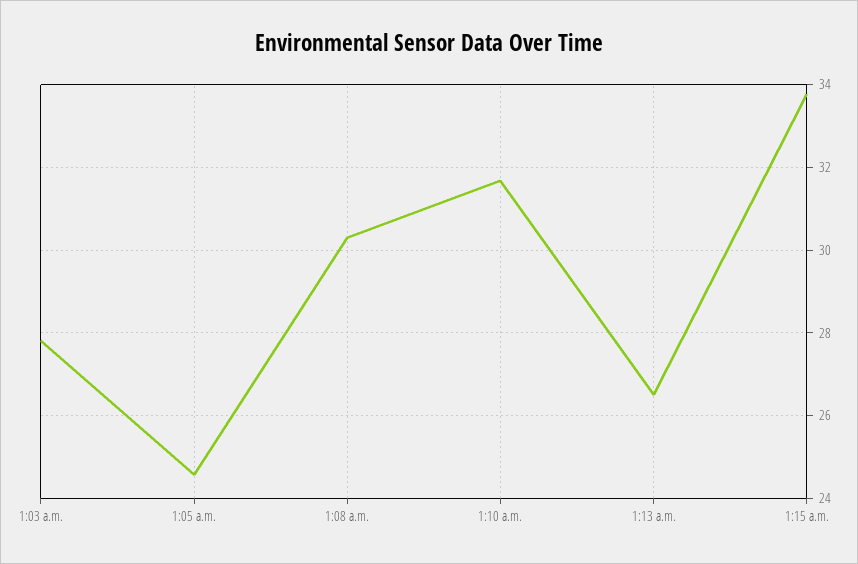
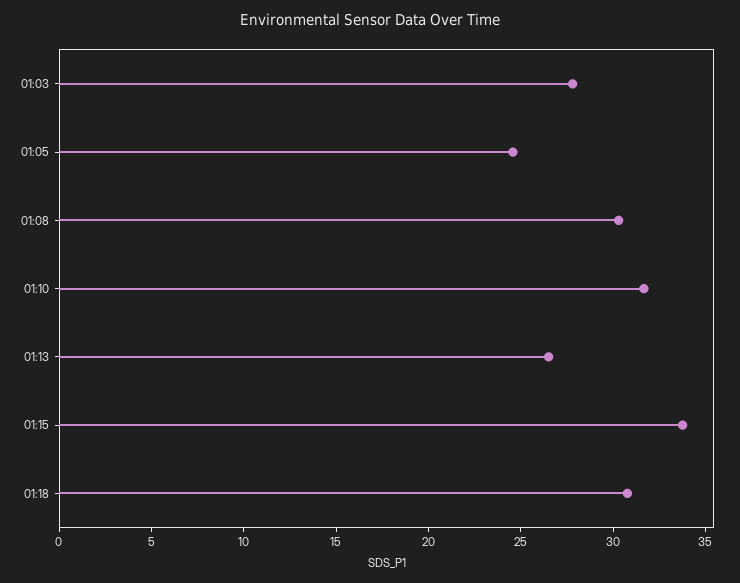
01:18: none -> 31

